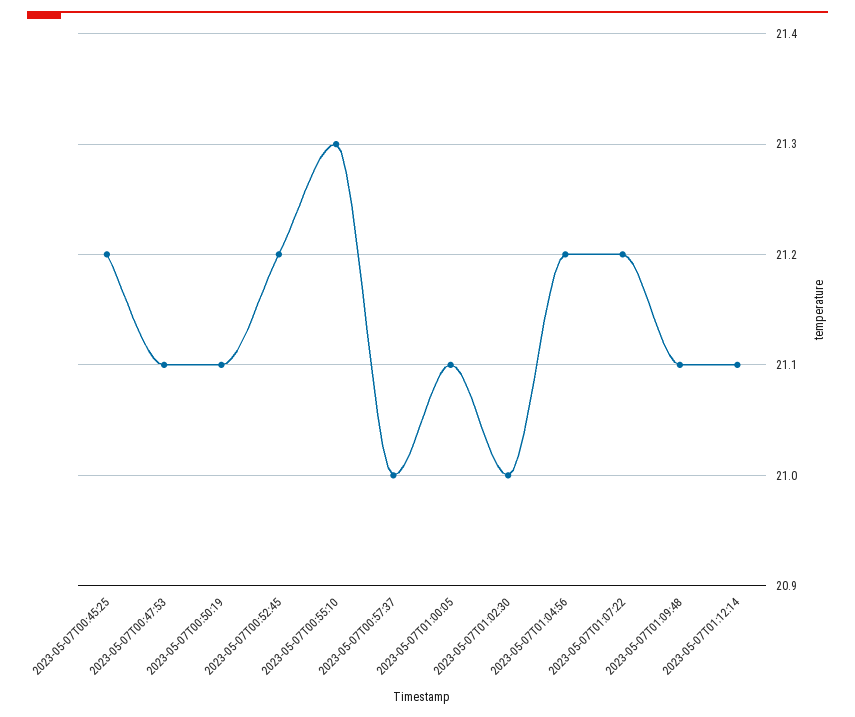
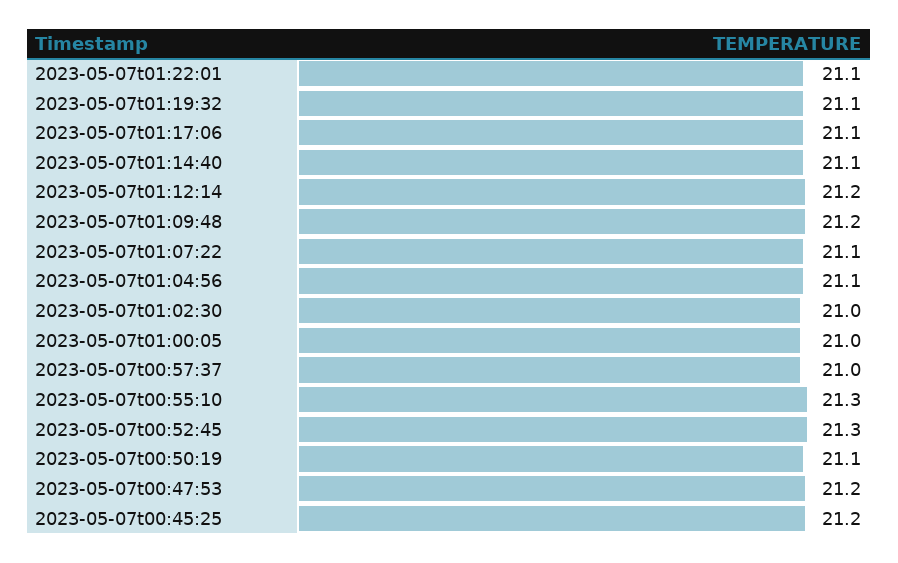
2023-05-07T00:47:53: 21.1 -> 21.2
2023-05-07T00:52:45: 21.2 -> 21.3
2023-05-07T01:00:05: 21.1 -> 21
2023-05-07T01:04:56: 21.2 -> 21.1
2023-05-07T01:07:22: 21.2 -> 21.1
2023-05-07T01:09:48: 21.1 -> 21.2
2023-05-07T01:12:14: 21.1 -> 21.2
2023-05-07t01:22:01: none -> 21.1
2023-05-07t01:19:32: none -> 21.1
2023-05-07t01:17:06: none -> 21.1
2023-05-07t01:14:40: none -> 21.1

